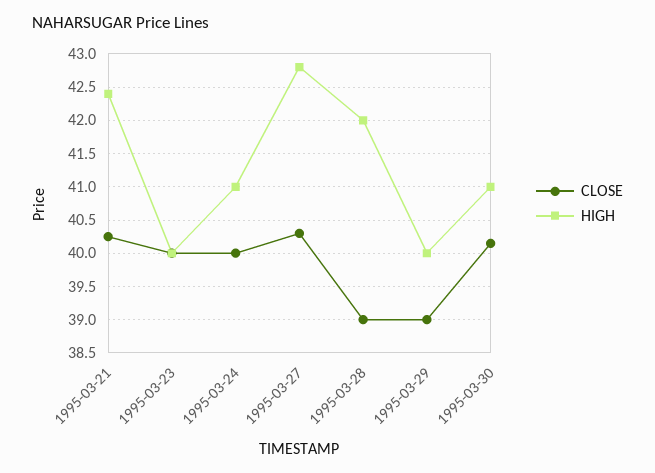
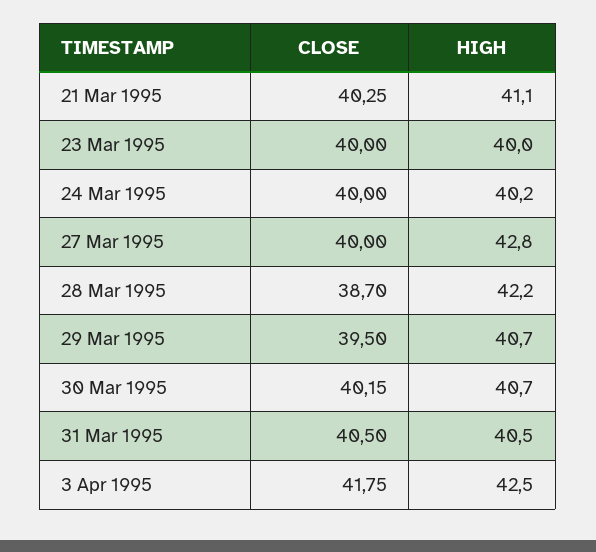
HIGH, 1995-03-21: 42.4 -> 41.1
HIGH, 1995-03-24: 41 -> 40.2
CLOSE, 1995-03-27: 40.3 -> 40
CLOSE, 1995-03-28: 39 -> 38.7
HIGH, 1995-03-28: 42 -> 42.2
CLOSE, 1995-03-29: 39 -> 39.5
HIGH, 1995-03-29: 40 -> 40.7
HIGH, 1995-03-30: 41 -> 40.7
CLOSE, 31 Mar 1995: none -> 40.5
HIGH, 31 Mar 1995: none -> 40.5
CLOSE, 3 Apr 1995: none -> 41.75
HIGH, 3 Apr 1995: none -> 42.5

